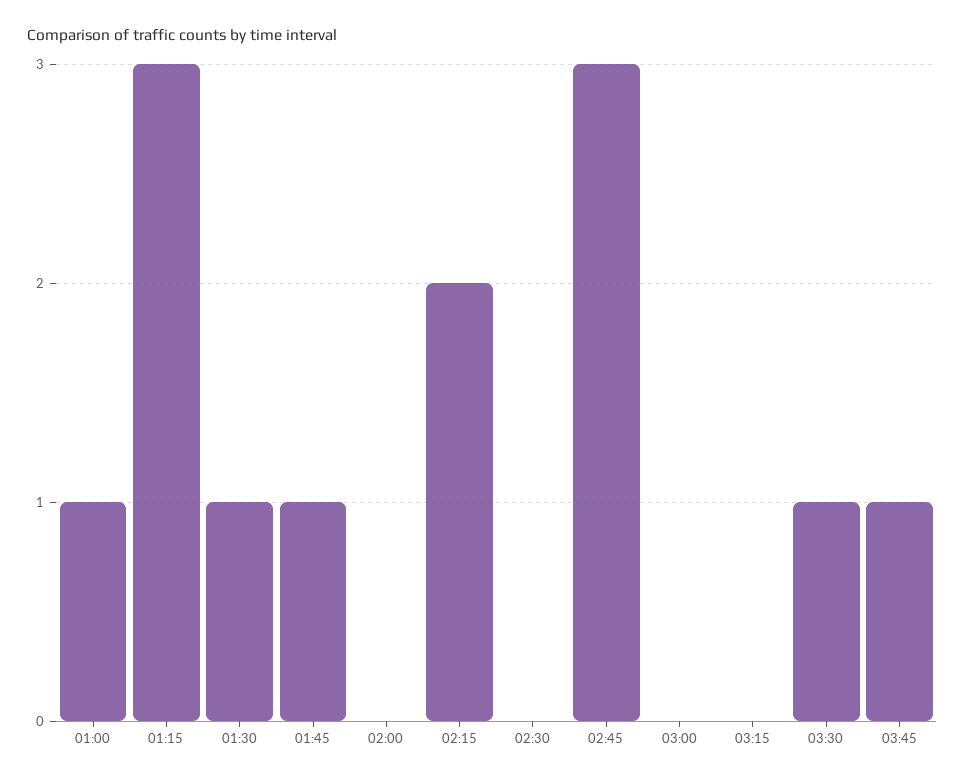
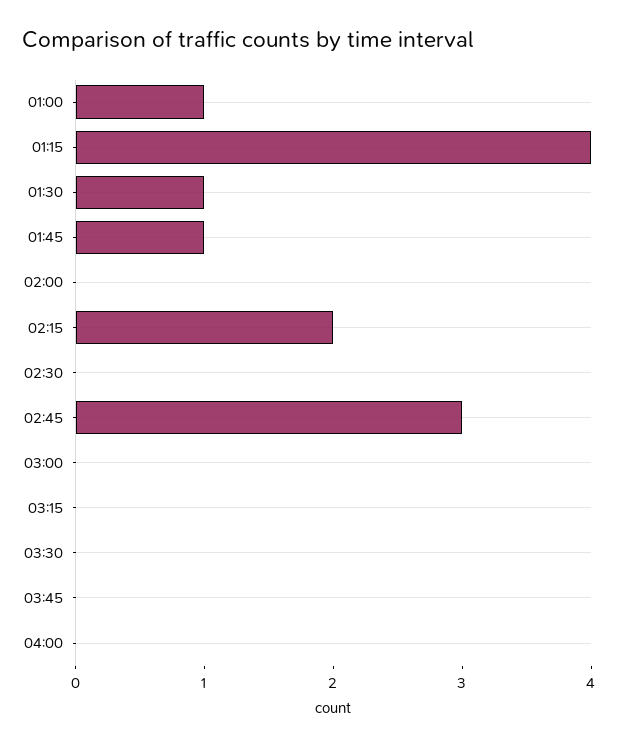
01:15: 3 -> 4
03:30: 1 -> 0
03:45: 1 -> 0
04:00: none -> 0

